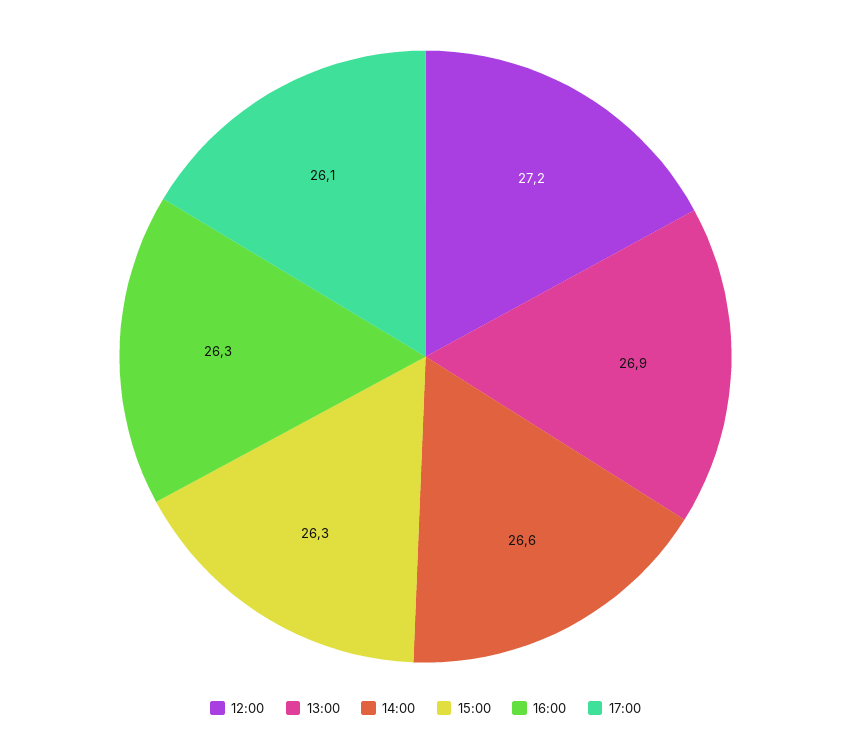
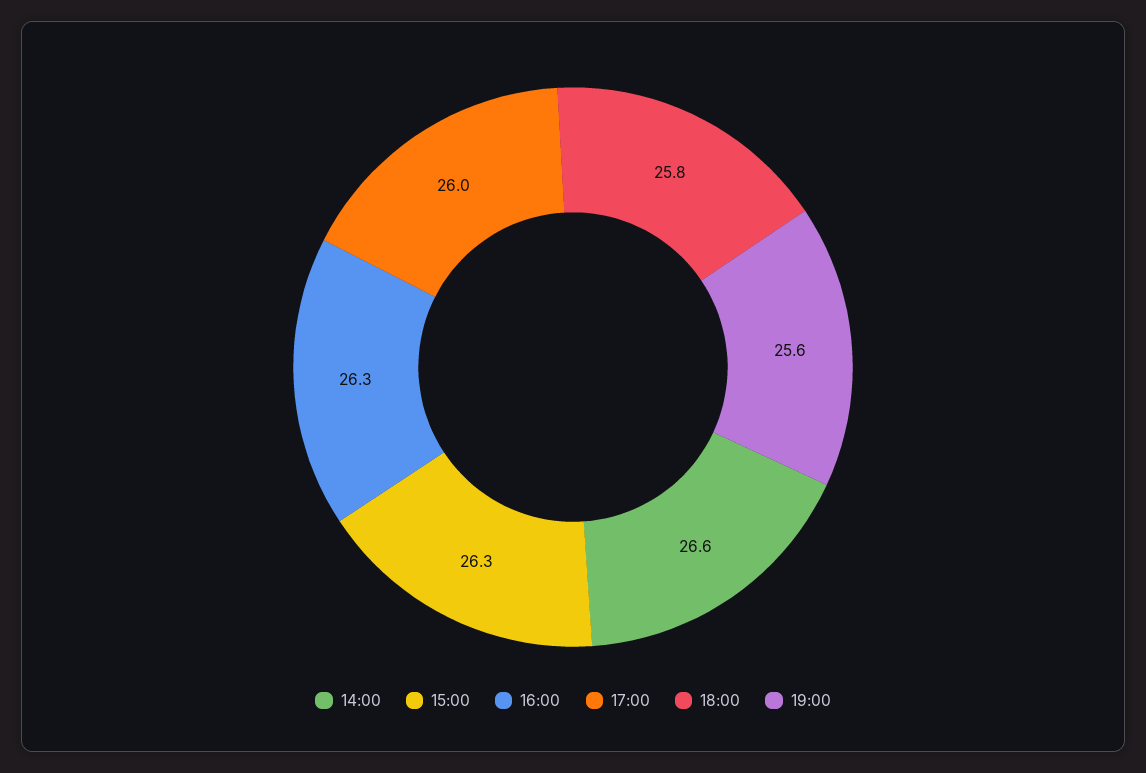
12:00: 27.2 -> none
13:00: 26.9 -> none
17:00: 26.1 -> 26
18:00: none -> 25.8
19:00: none -> 25.6

